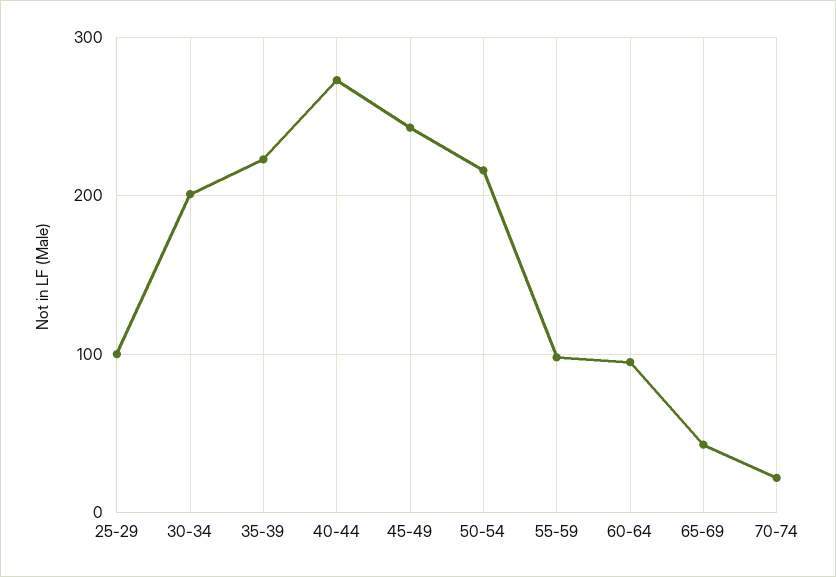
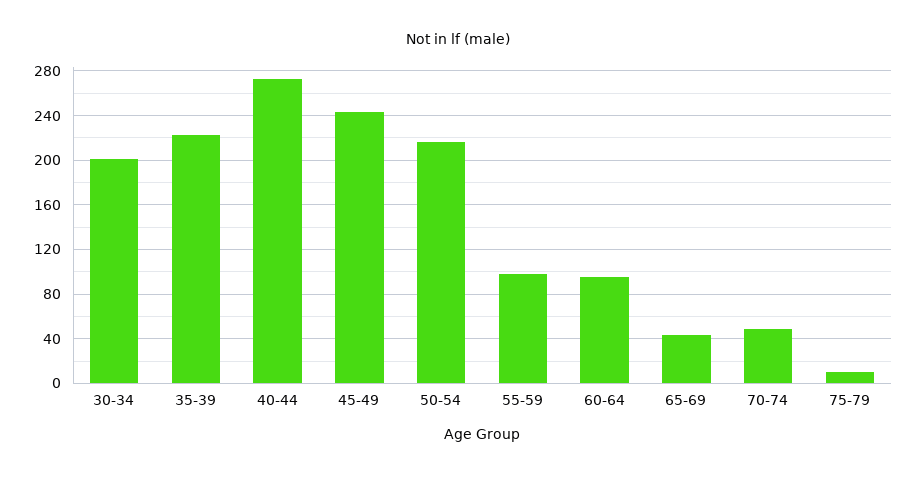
25-29: 100 -> none
70-74: 20 -> 50
75-79: none -> 10

